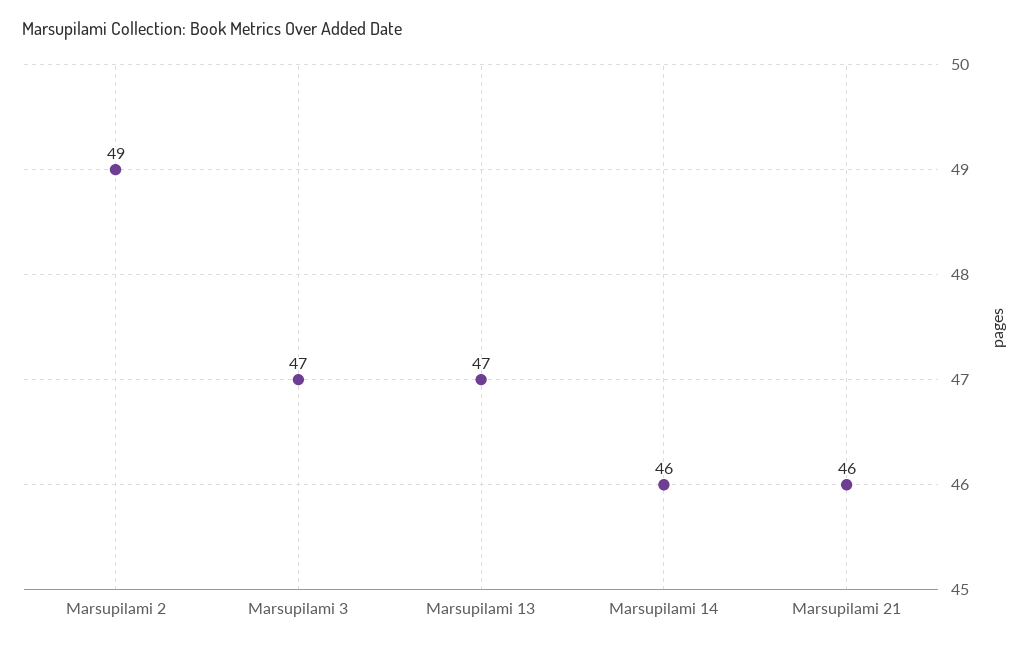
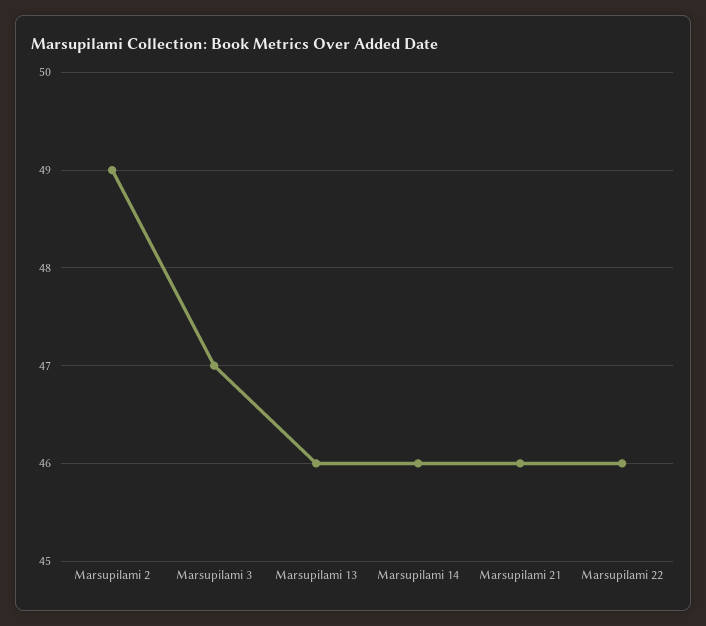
Marsupilami 13: 47 -> 46
Marsupilami 22: none -> 46

